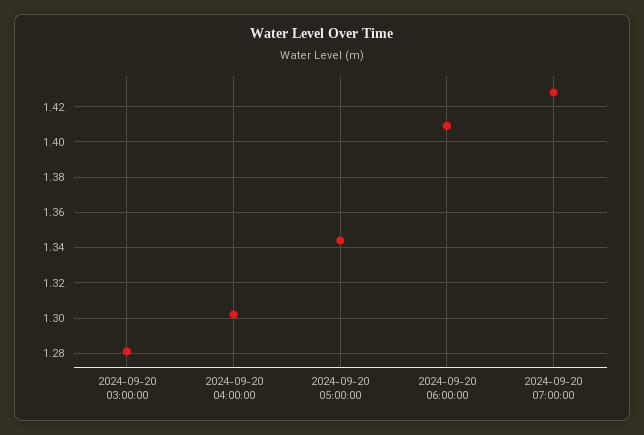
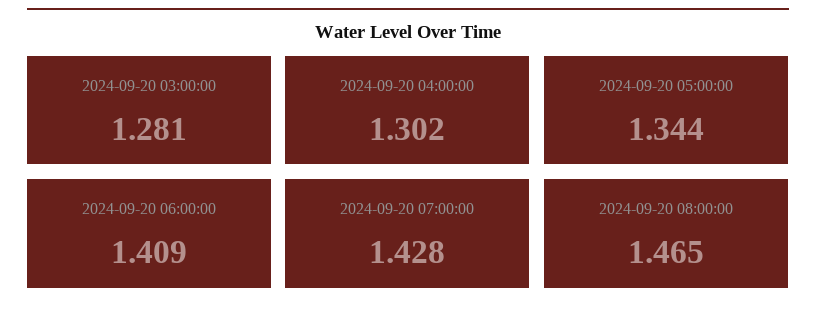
2024-09-20 08:00:00: none -> 1.465

